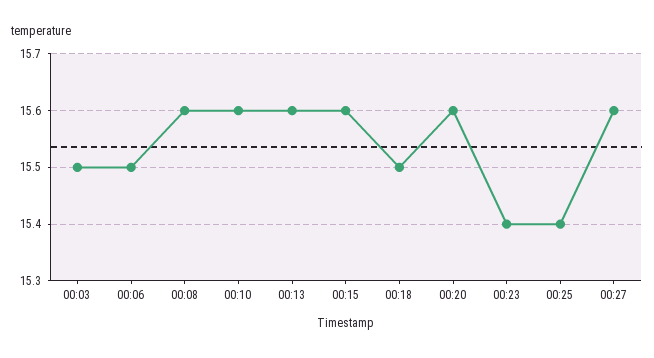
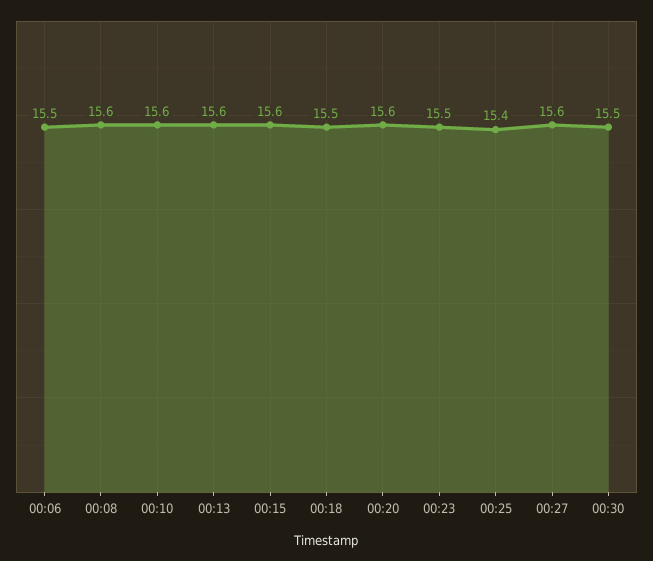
00:03: 15.5 -> none
00:23: 15.4 -> 15.5
00:30: none -> 15.5

